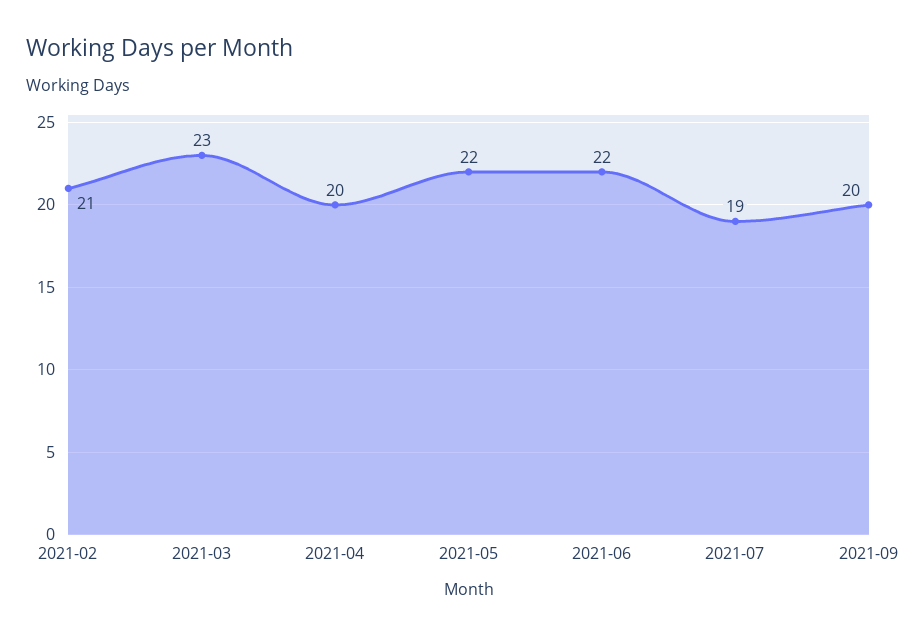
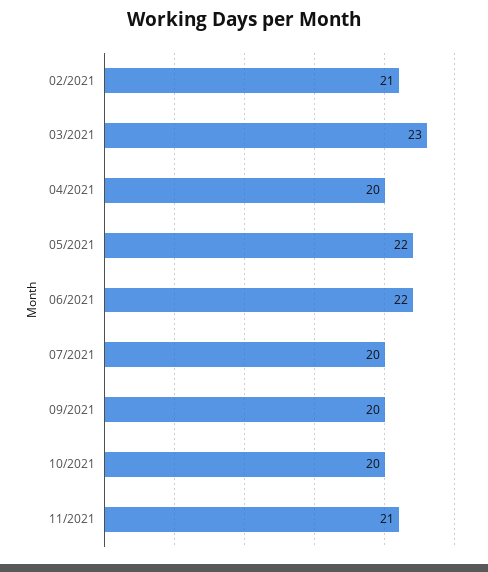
2021-07: 19 -> 20
10/2021: none -> 20
11/2021: none -> 21

